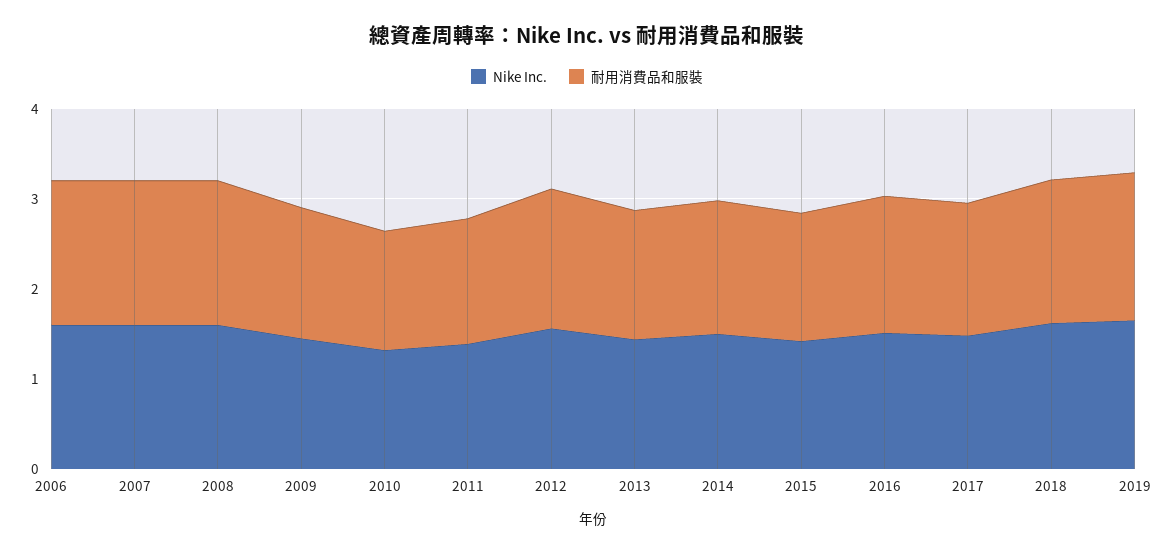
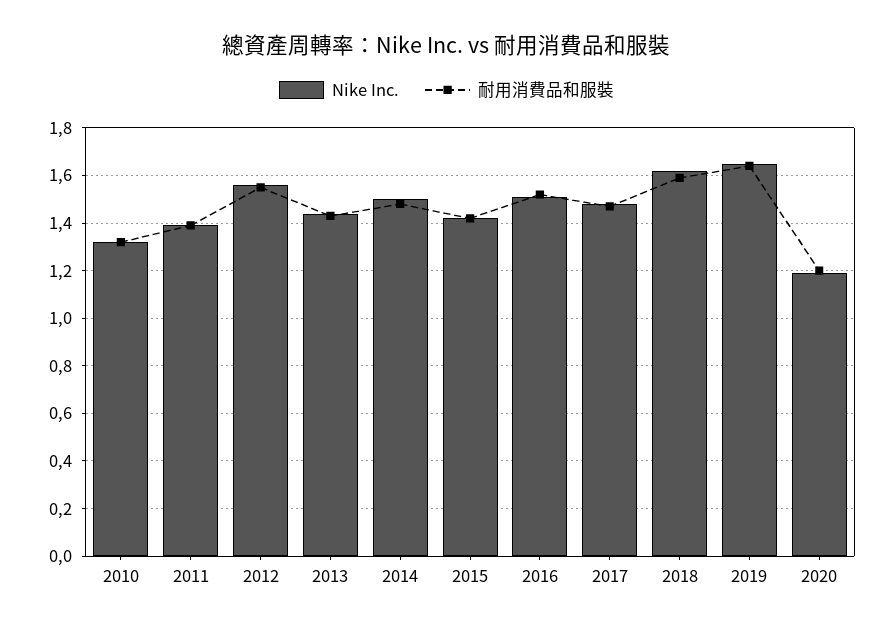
Nike Inc., 2006: 1.6 -> none
耐用消費品和服裝, 2006: 1.6 -> none
Nike Inc., 2007: 1.6 -> none
耐用消費品和服裝, 2007: 1.6 -> none
Nike Inc., 2008: 1.6 -> none
耐用消費品和服裝, 2008: 1.6 -> none
Nike Inc., 2009: 1.4 -> none
耐用消費品和服裝, 2009: 1.4 -> none
Nike Inc., 2020: none -> 1.2
耐用消費品和服裝, 2020: none -> 1.2

